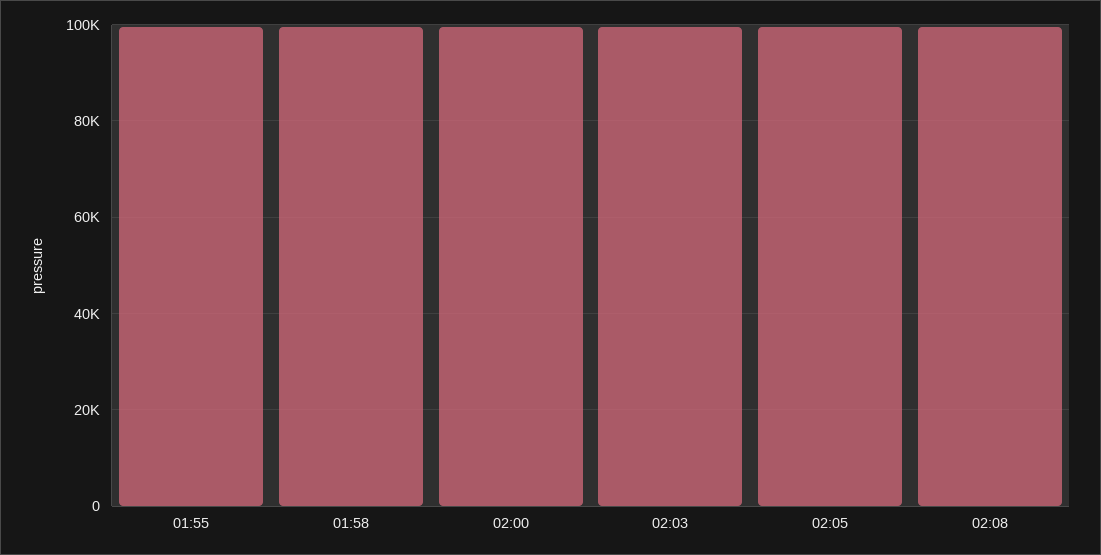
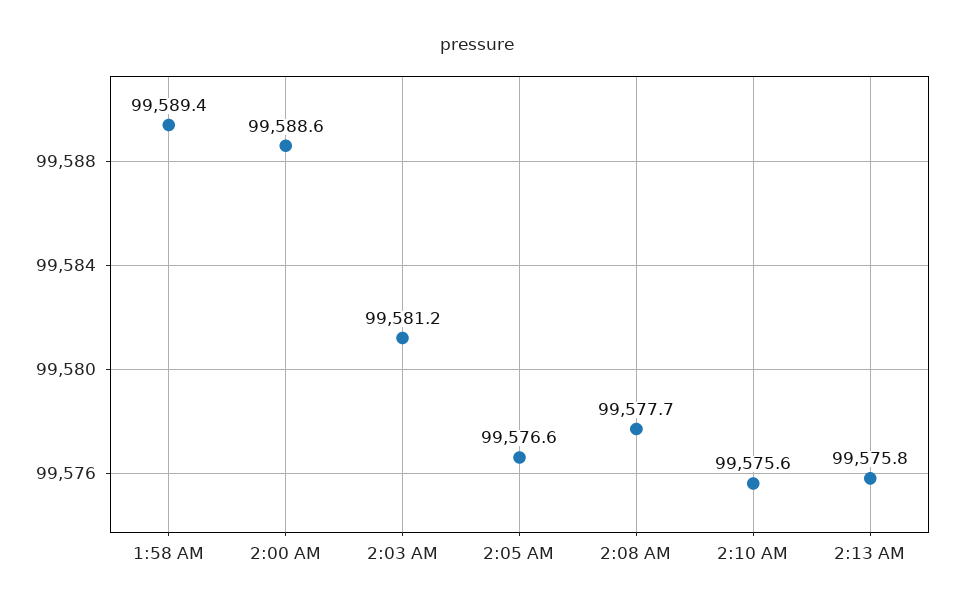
01:55: 100000 -> none
2:10 AM: none -> 99575.6
2:13 AM: none -> 99575.8

